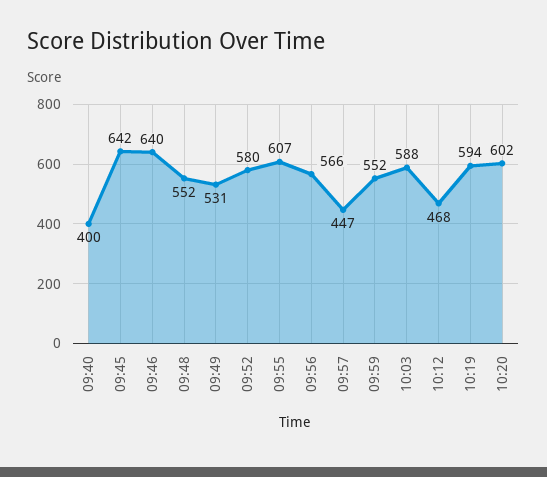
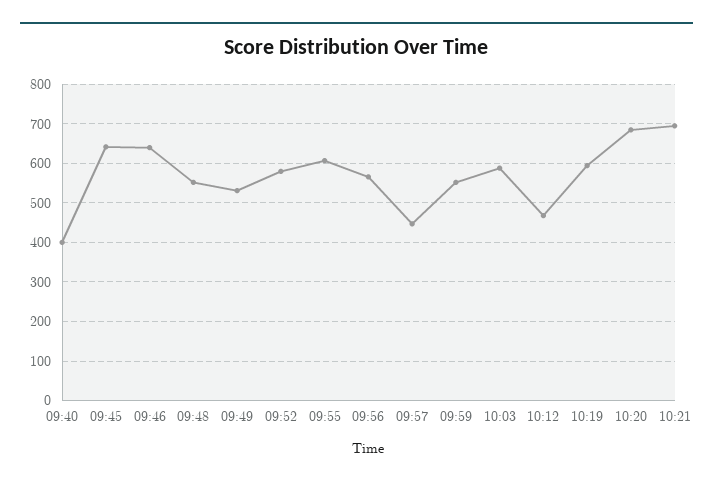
10:20: 602 -> 680
10:21: none -> 700

